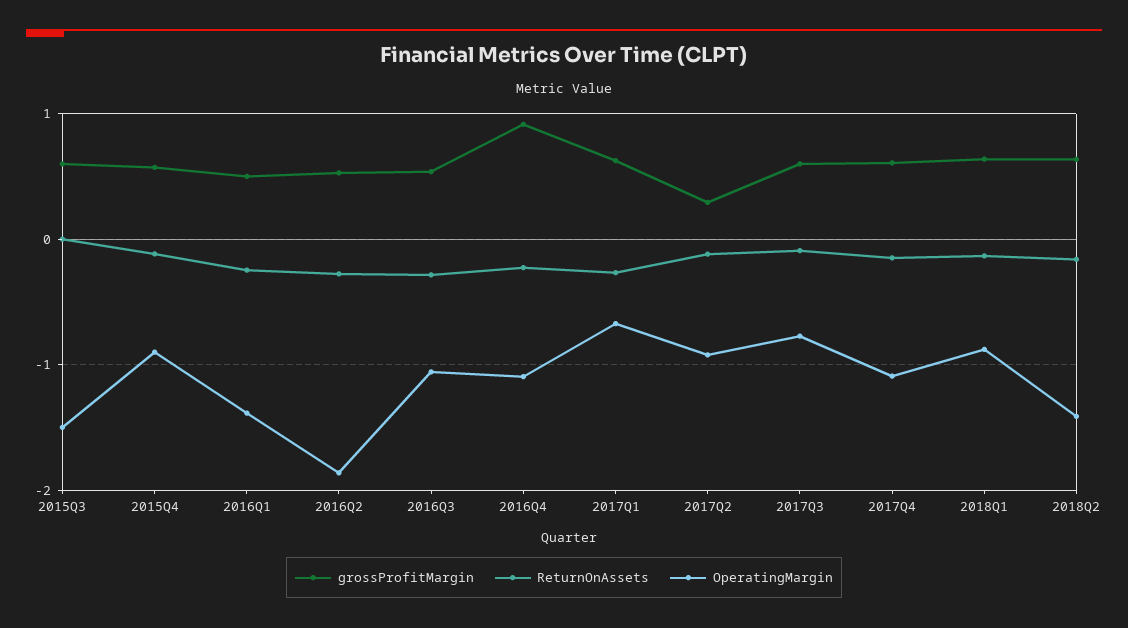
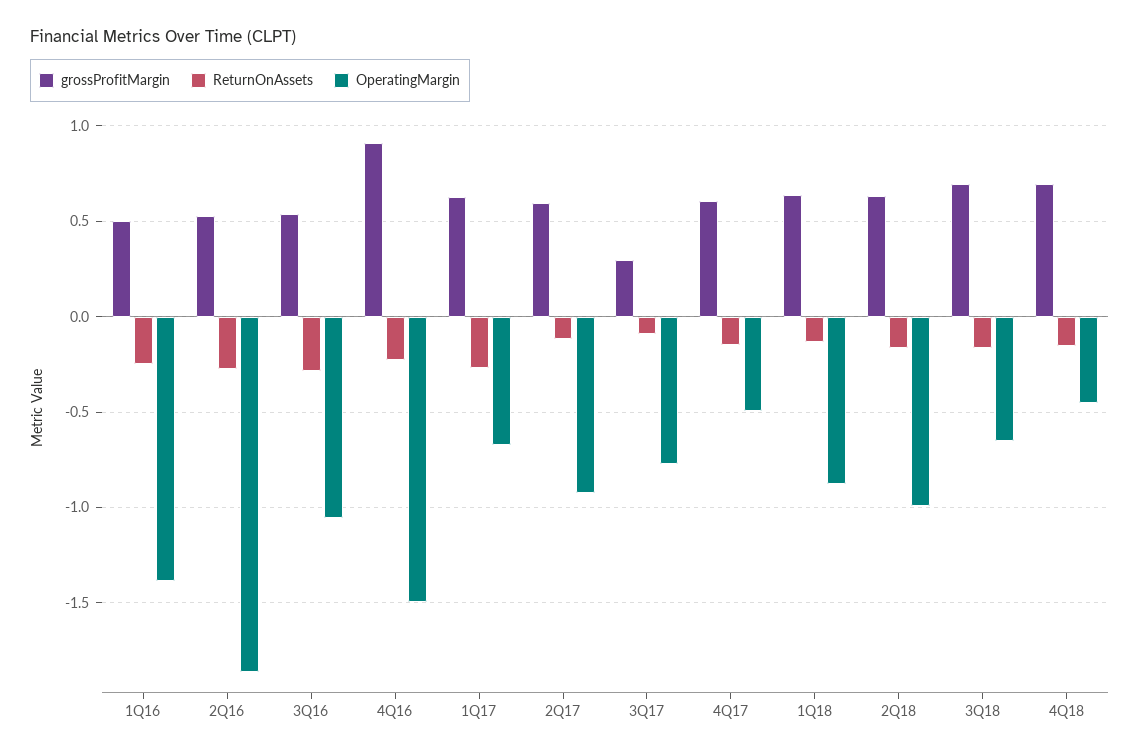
grossProfitMargin, 2015Q3: 0.6 -> none
ReturnOnAssets, 2015Q3: 0 -> none
OperatingMargin, 2015Q3: -1.5 -> none
grossProfitMargin, 2015Q4: 0.6 -> none
ReturnOnAssets, 2015Q4: -0.1 -> none
OperatingMargin, 2015Q4: -0.9 -> none
OperatingMargin, 2016Q4: -1.1 -> -1.5
grossProfitMargin, 2017Q2: 0.3 -> 0.6
grossProfitMargin, 2017Q3: 0.6 -> 0.3
OperatingMargin, 2017Q4: -1.1 -> -0.5
OperatingMargin, 2018Q2: -1.4 -> -1
grossProfitMargin, 3Q18: none -> 0.7
ReturnOnAssets, 3Q18: none -> -0.15
OperatingMargin, 3Q18: none -> -0.65
grossProfitMargin, 4Q18: none -> 0.7
ReturnOnAssets, 4Q18: none -> -0.15
OperatingMargin, 4Q18: none -> -0.45

